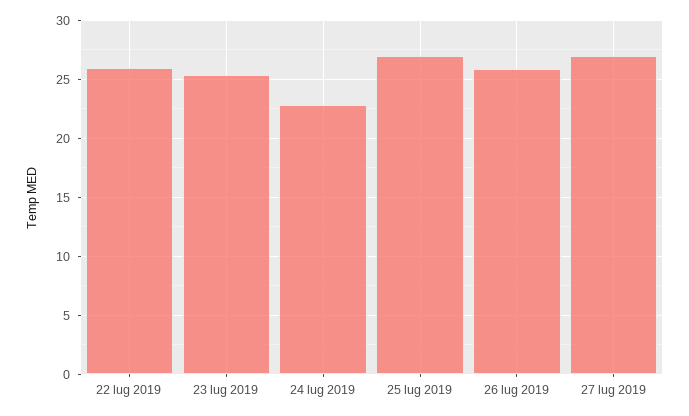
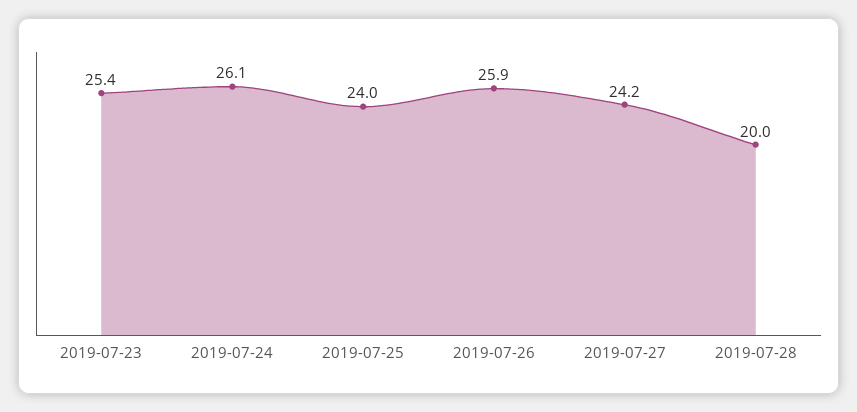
22 lug 2019: 26 -> none
24 lug 2019: 23 -> 26.1
25 lug 2019: 27 -> 24
27 lug 2019: 27 -> 24.2
2019-07-28: none -> 20

